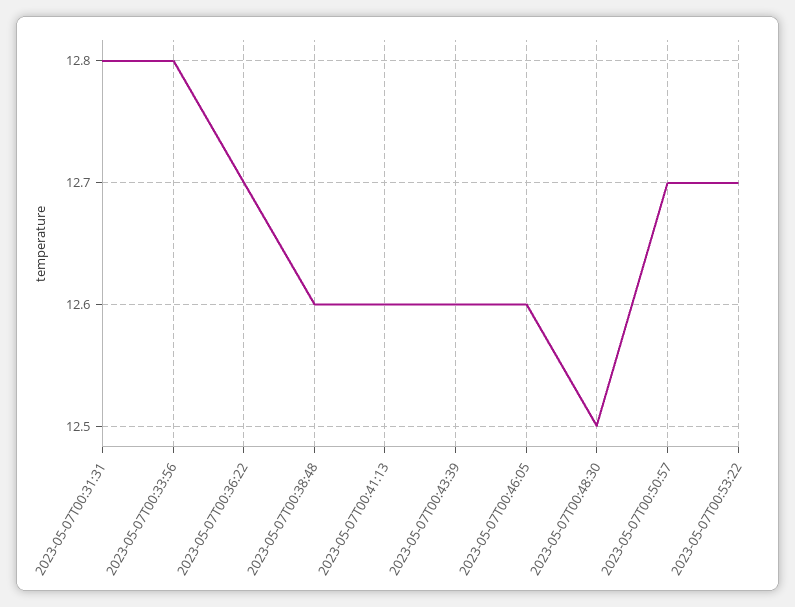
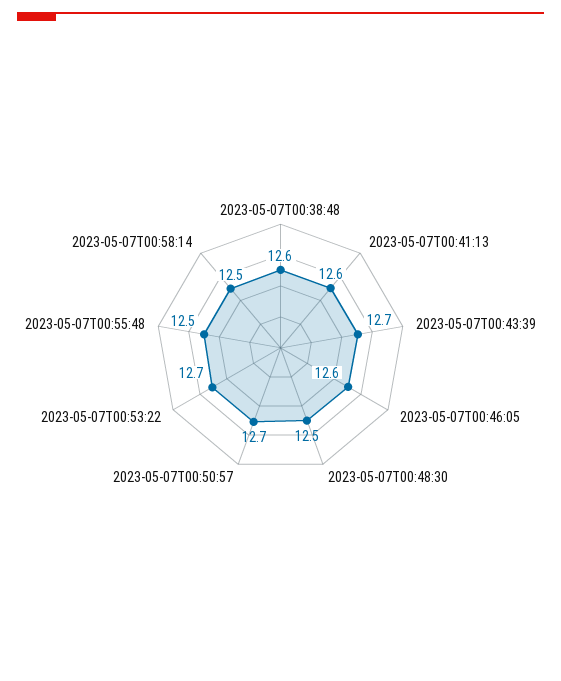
2023-05-07T00:31:31: 12.8 -> none
2023-05-07T00:33:56: 12.8 -> none
2023-05-07T00:36:22: 12.7 -> none
2023-05-07T00:43:39: 12.6 -> 12.7
2023-05-07T00:55:48: none -> 12.5
2023-05-07T00:58:14: none -> 12.5

